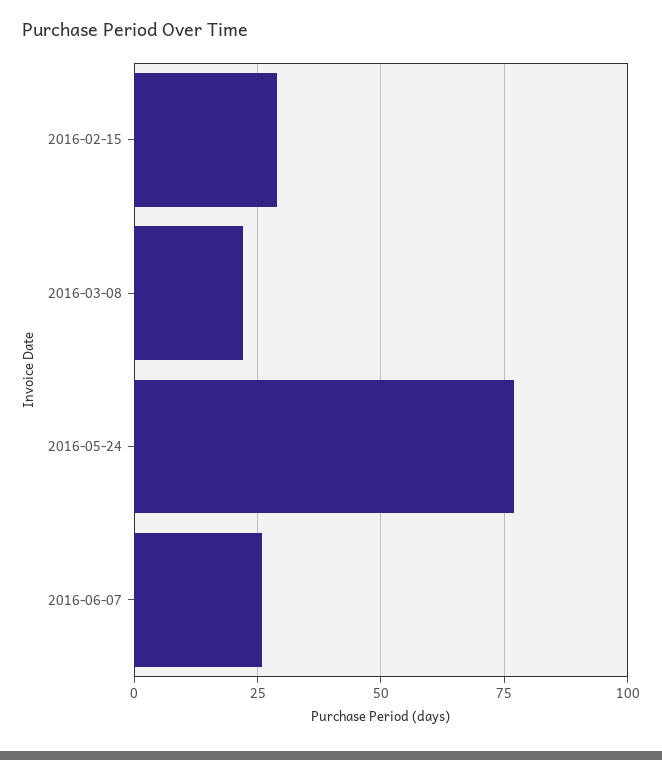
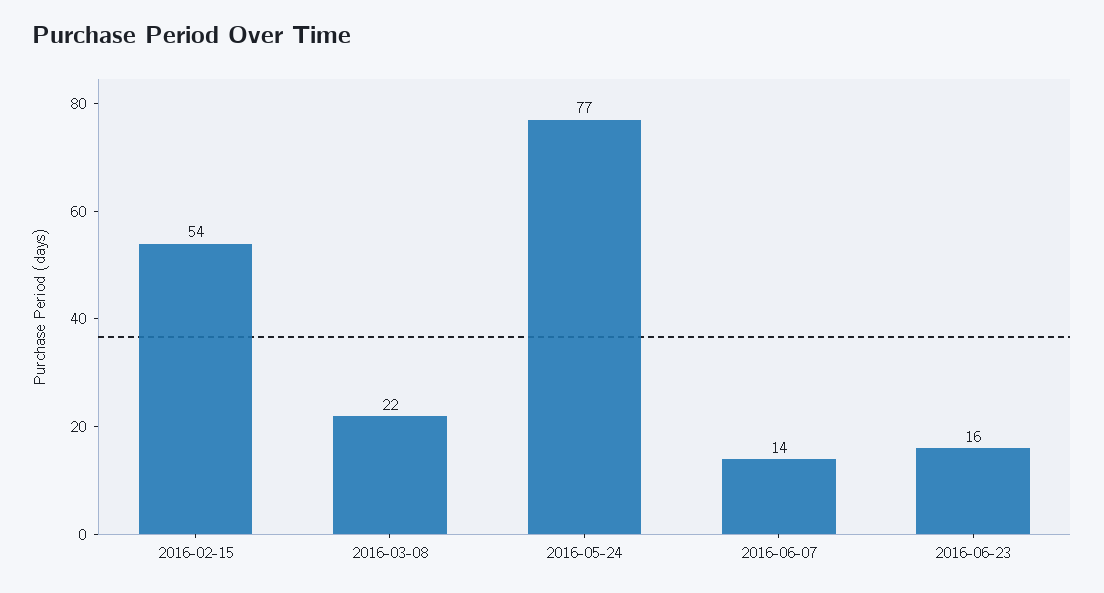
2016-02-15: 30 -> 54
2016-06-07: 25 -> 14
2016-06-23: none -> 16

